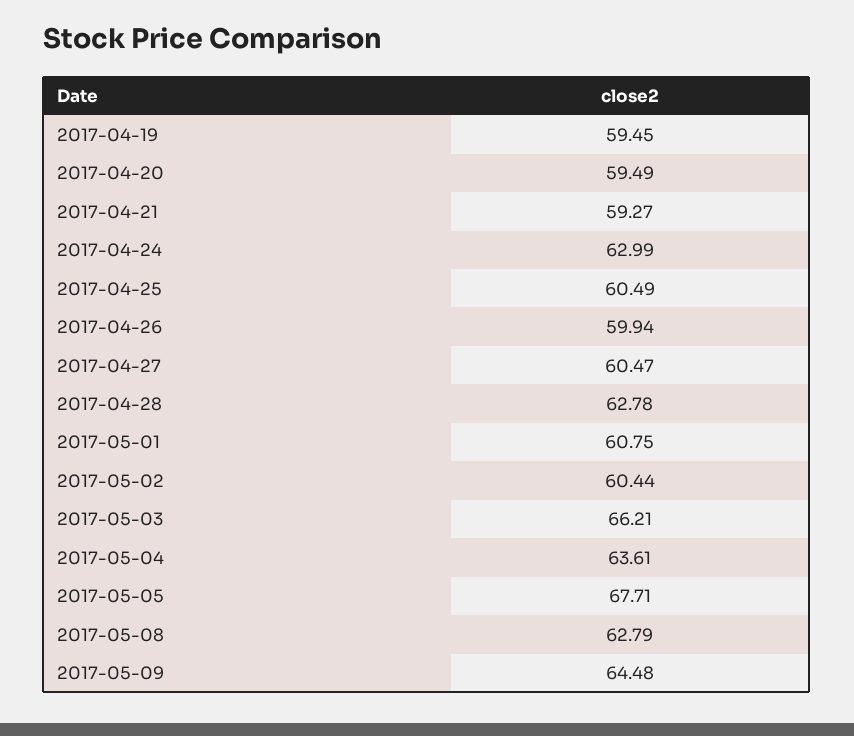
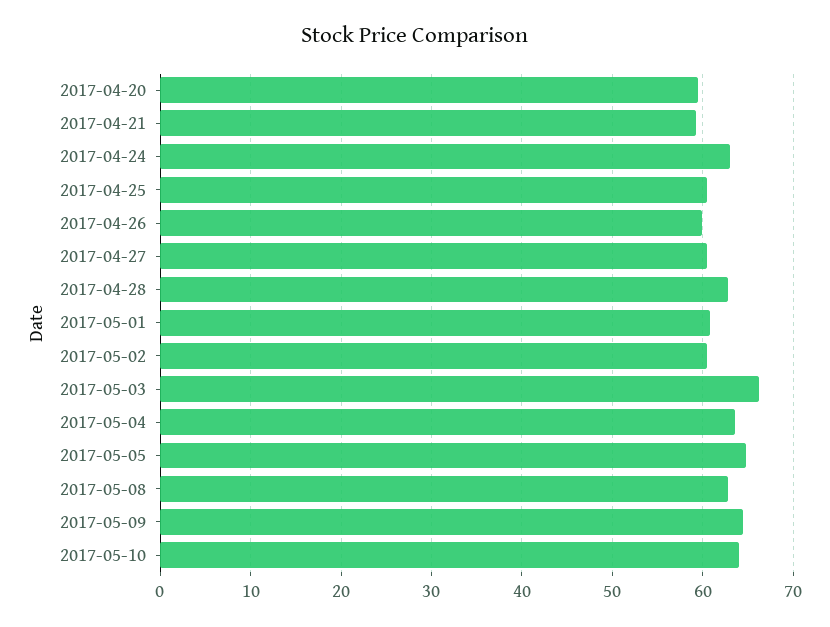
2017-04-19: 59.45 -> none
2017-05-05: 67.71 -> 65
2017-05-10: none -> 64

